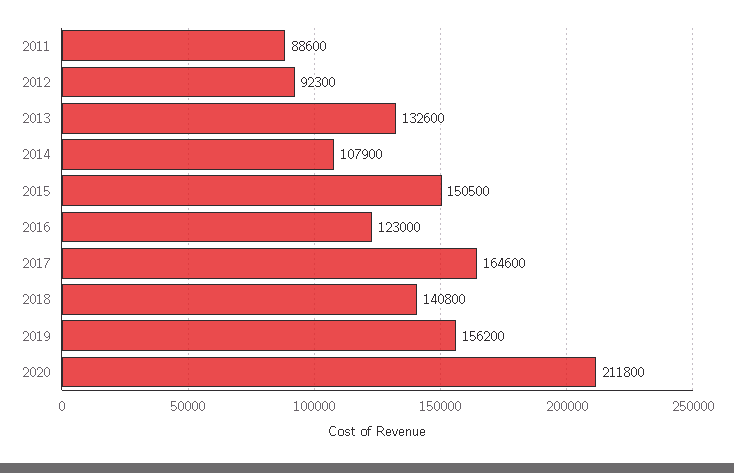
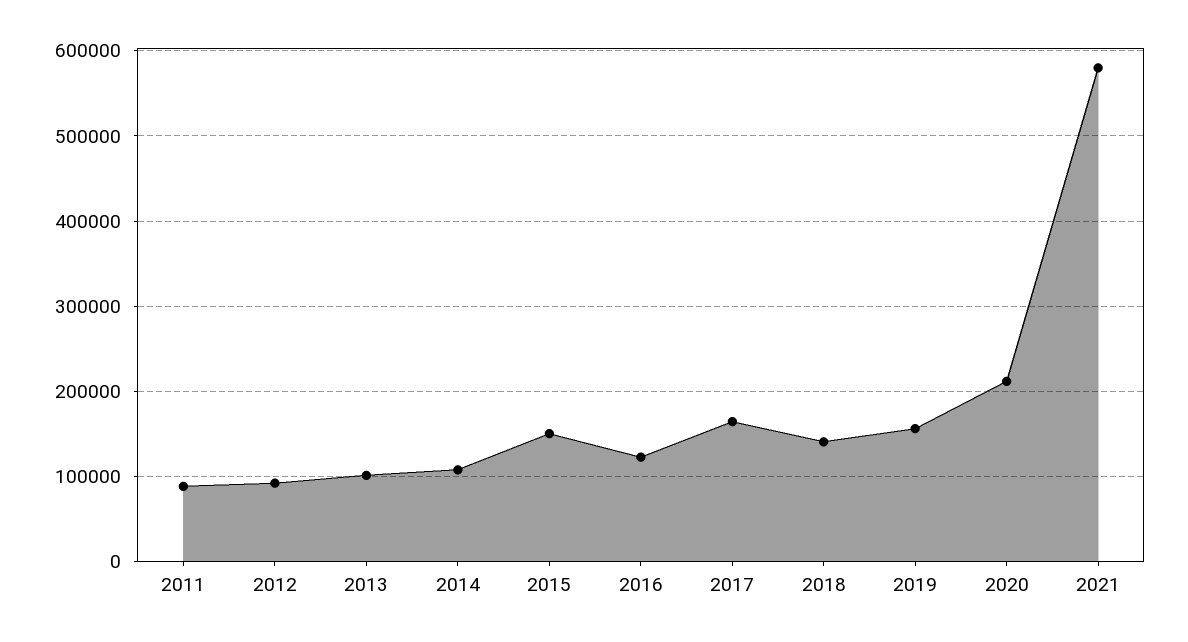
2013: 132600 -> 100000
2021: none -> 580000

